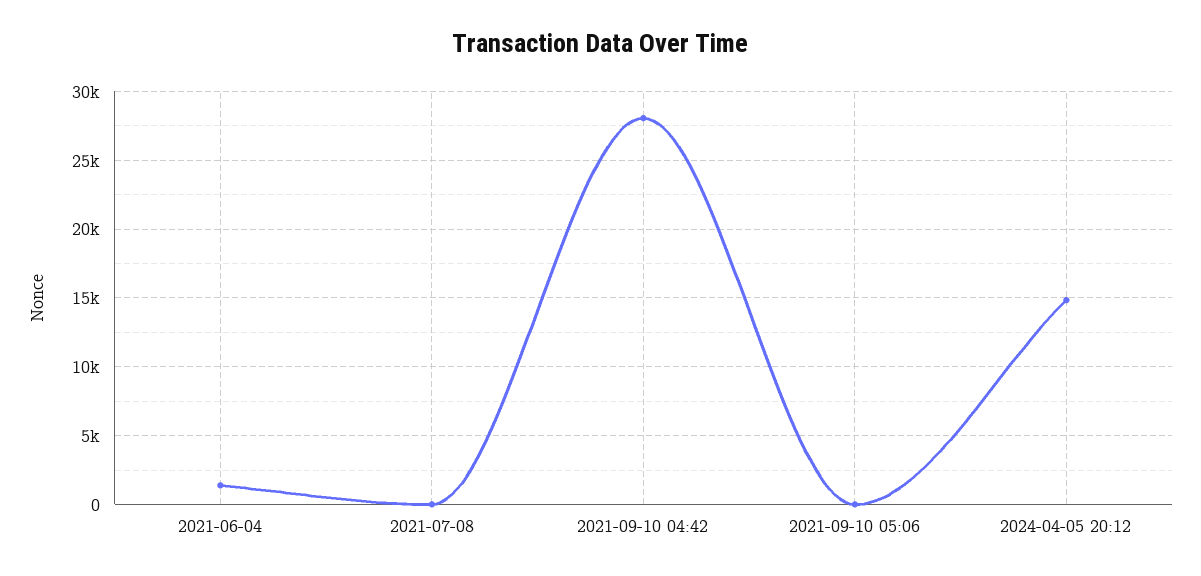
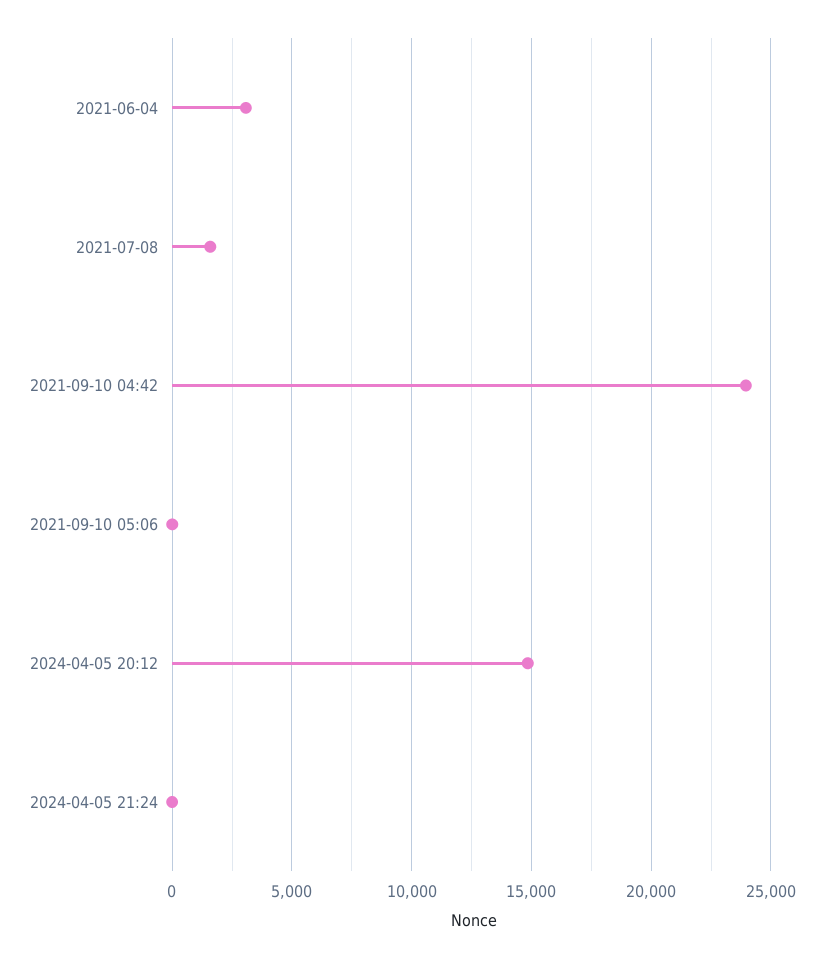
2021-06-04: 1500 -> 3000
2021-07-08: 0 -> 1500
2021-09-10 04:42: 28000 -> 24000
2024-04-05 21:24: none -> 0

